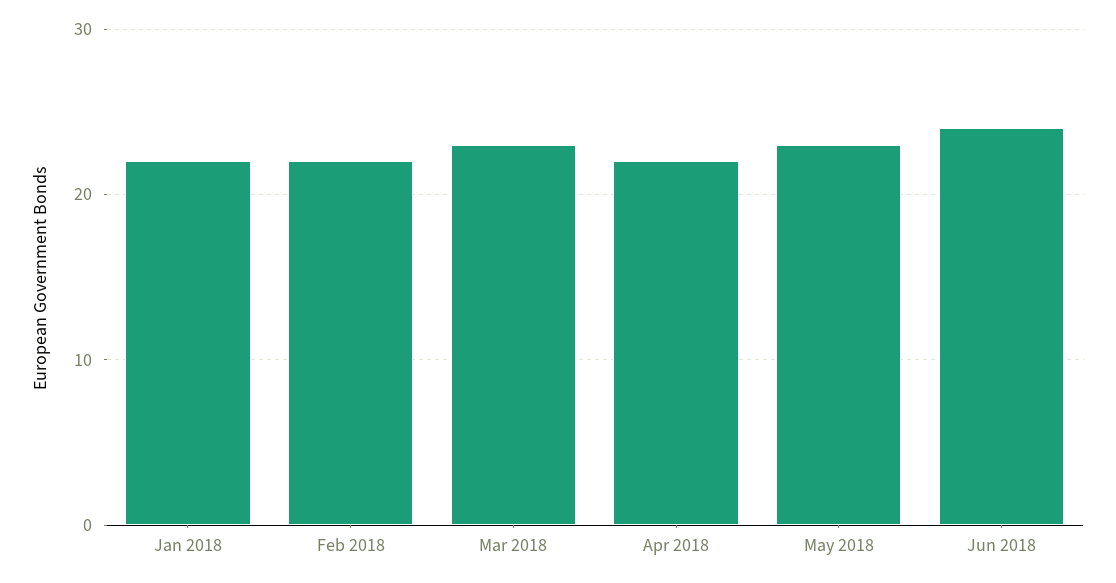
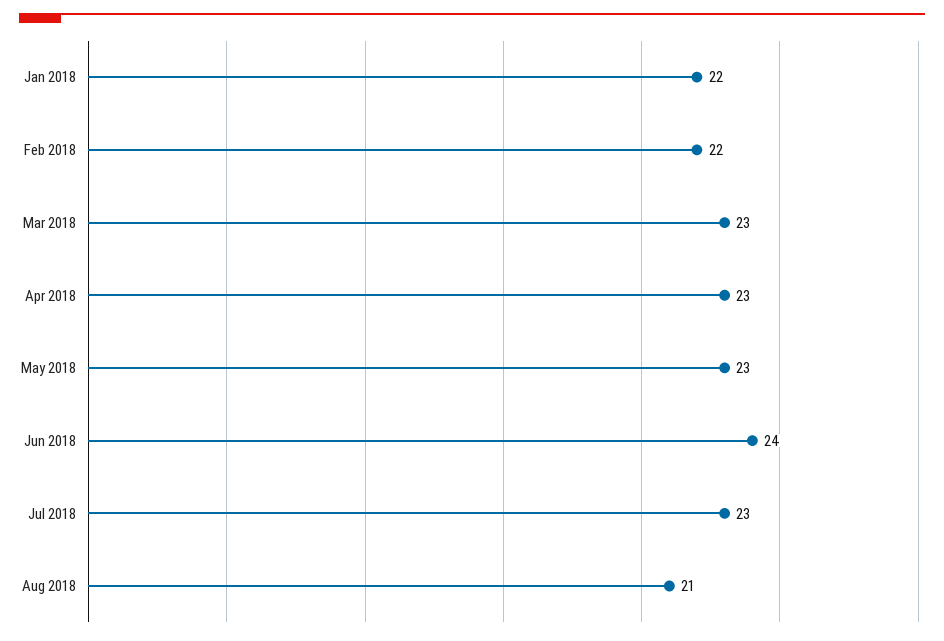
Apr 2018: 22 -> 23
Jul 2018: none -> 23
Aug 2018: none -> 21

